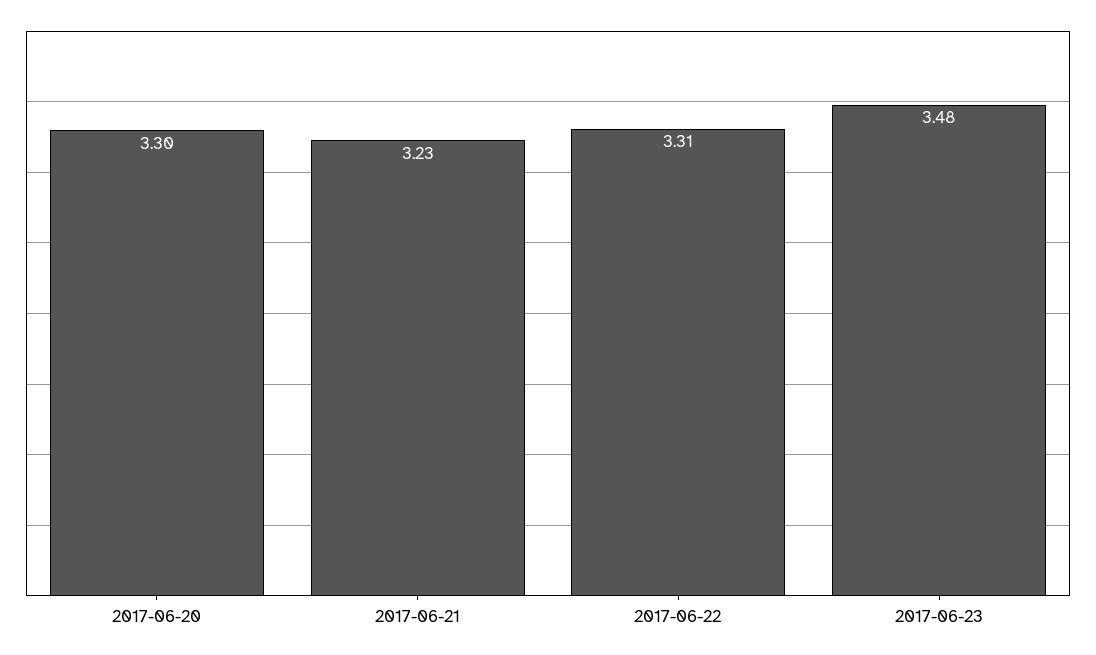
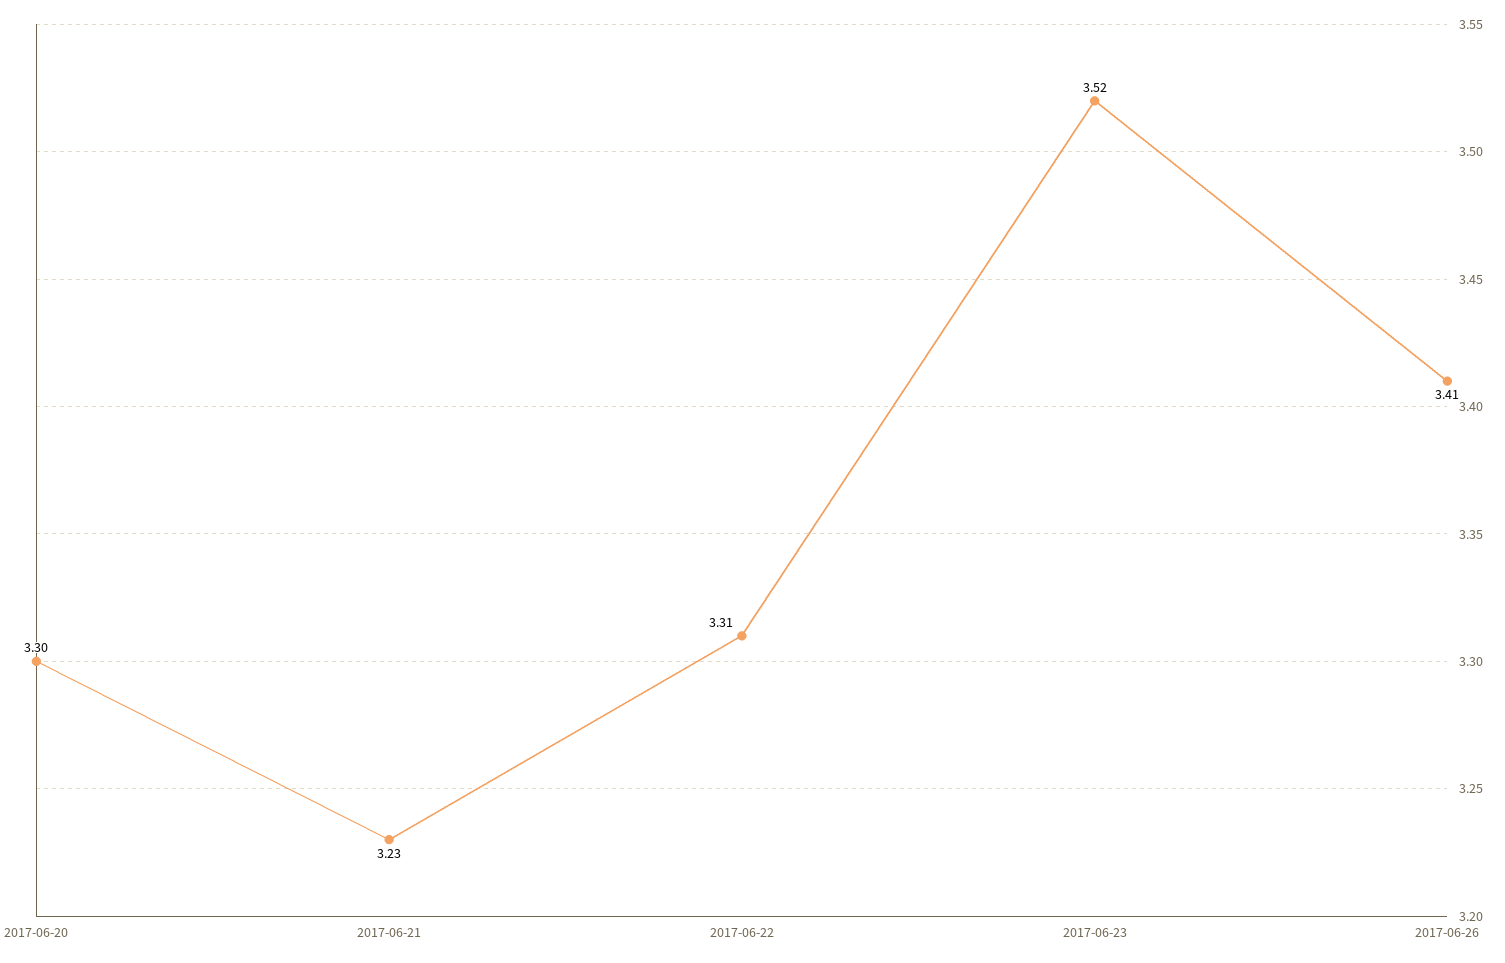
2017-06-23: 3.48 -> 3.52
2017-06-26: none -> 3.41

